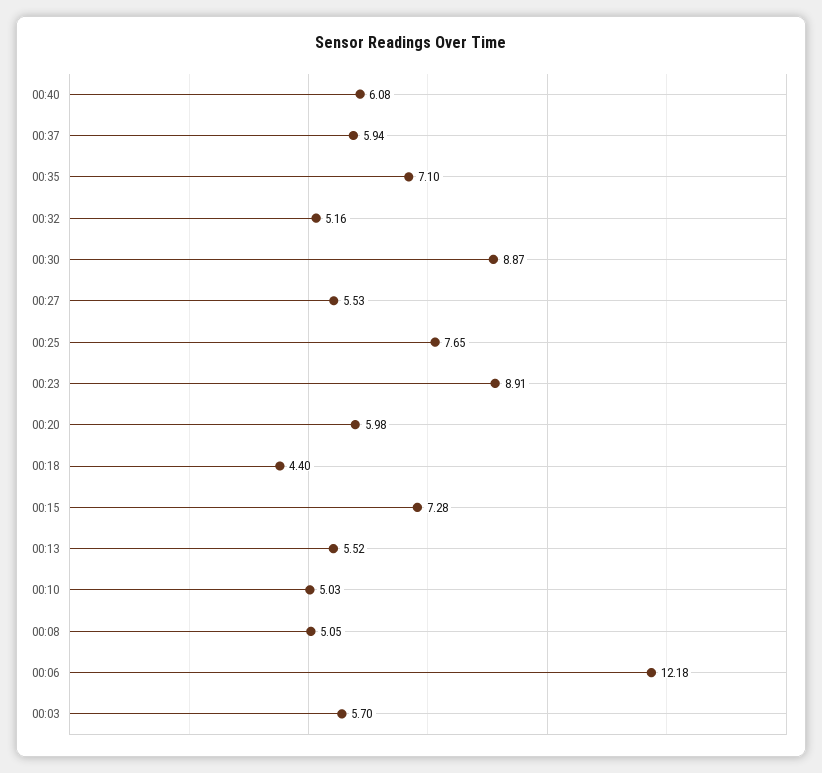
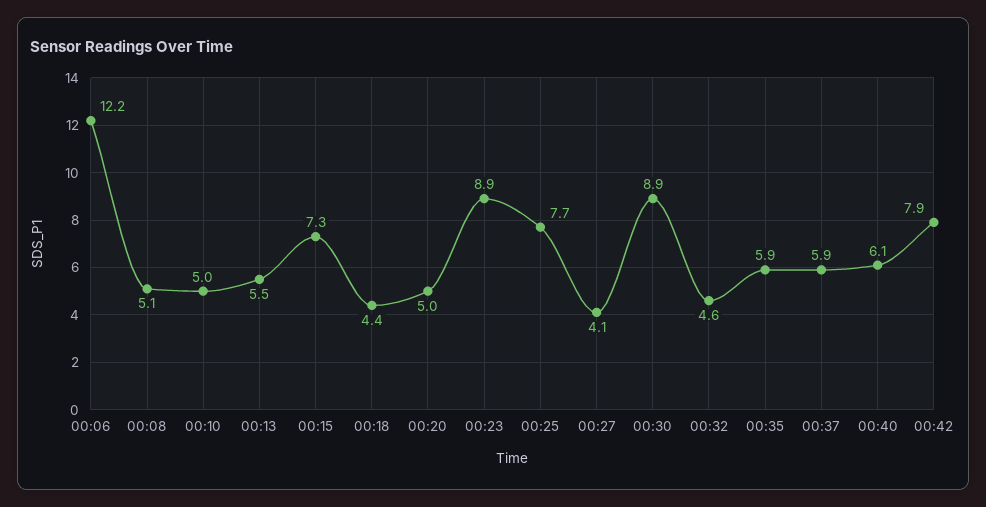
00:35: 7.1 -> 5.9
00:32: 5.16 -> 4.6
00:27: 5.53 -> 4.1
00:20: 5.98 -> 5
00:03: 5.7 -> none
00:42: none -> 7.9

